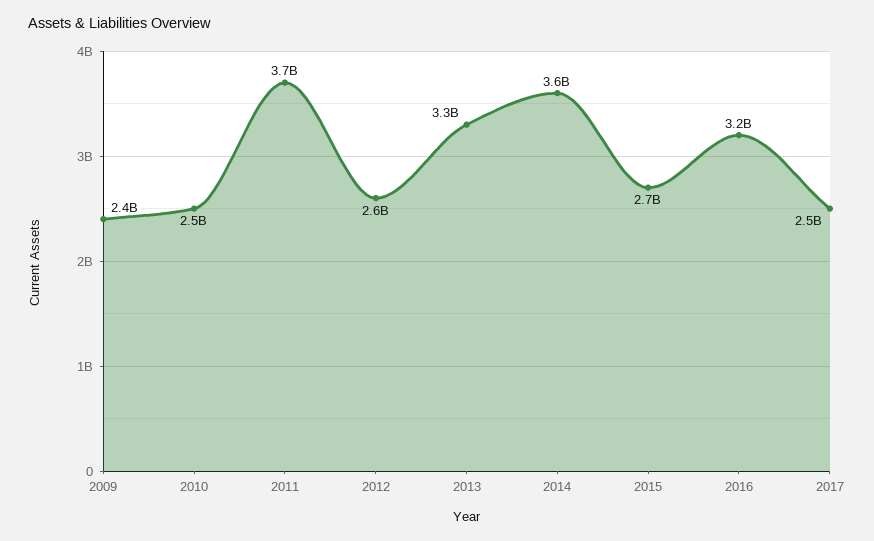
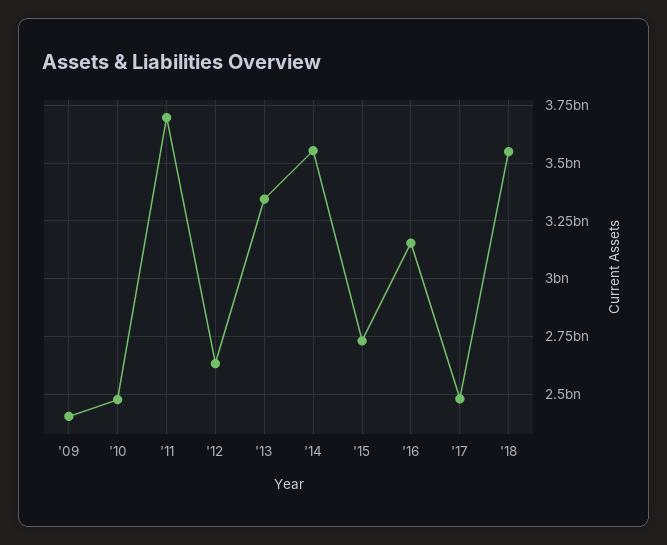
'18: none -> 3550000000

